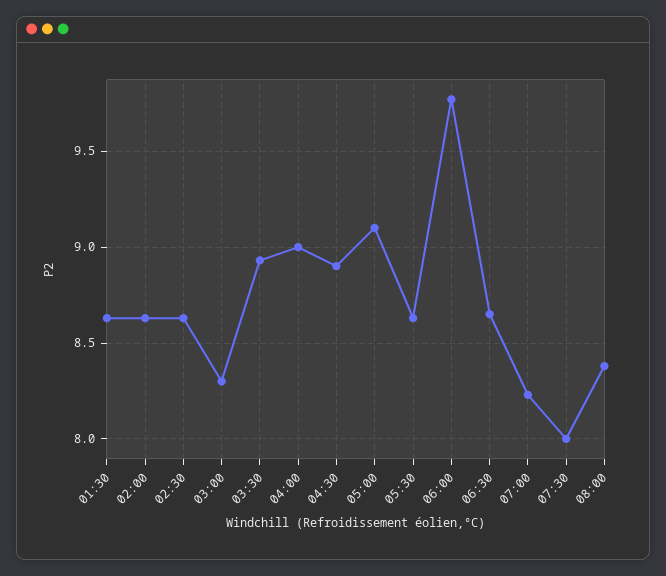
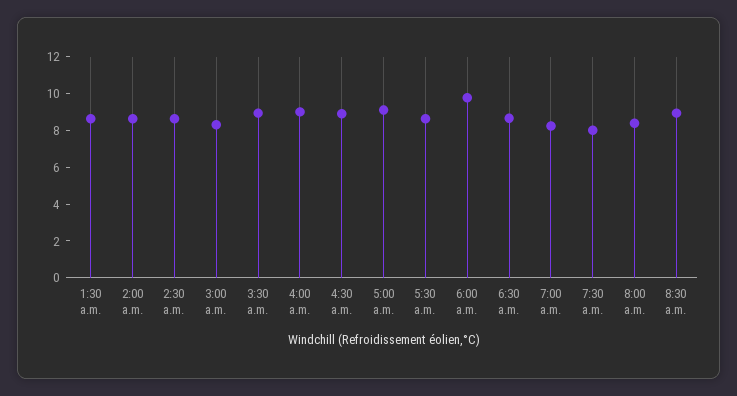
8:30 a.m.: none -> 9

